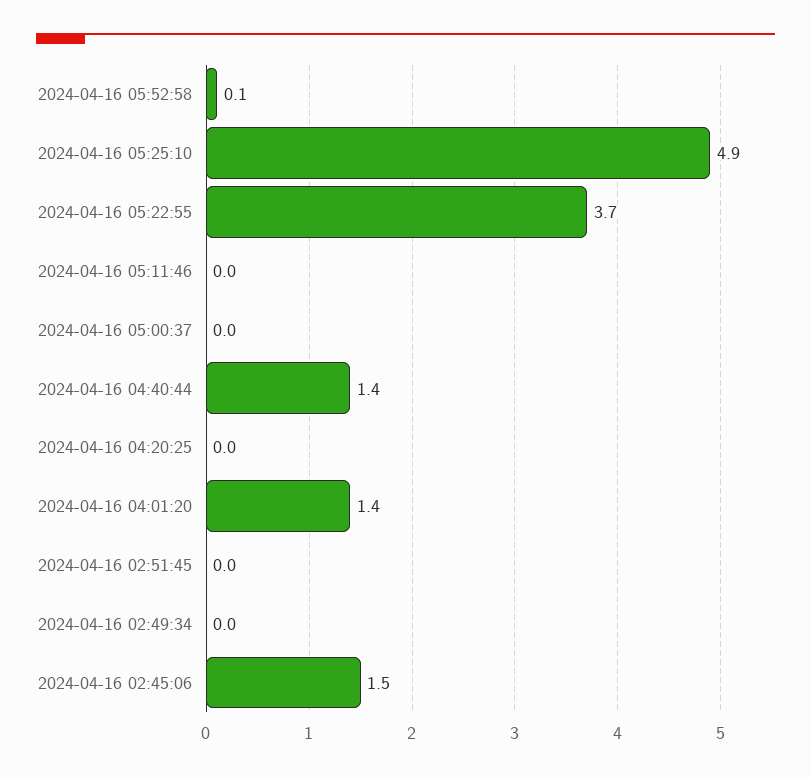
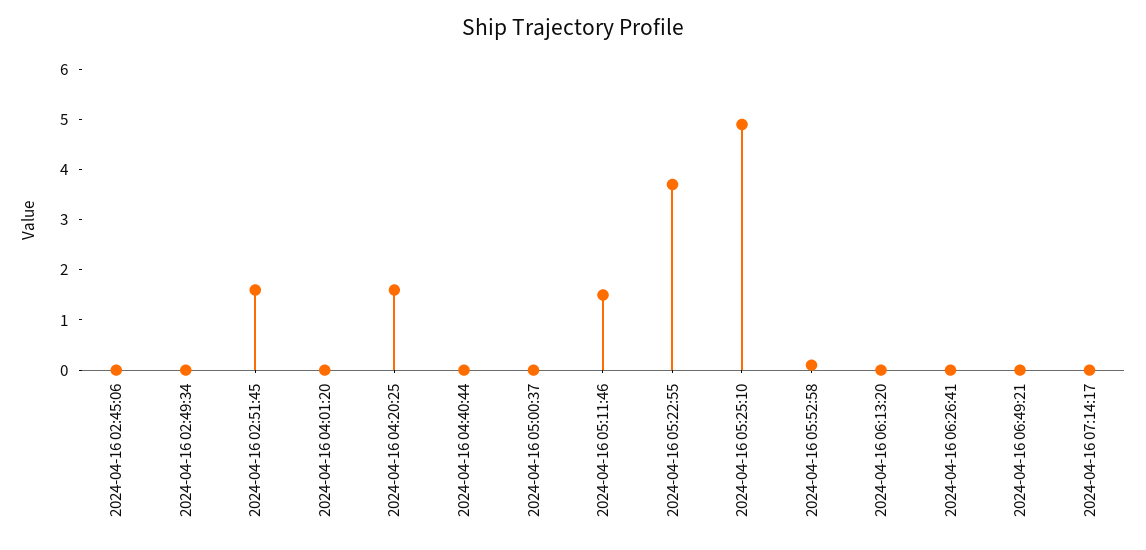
2024-04-16 05:11:46: 0 -> 1.5
2024-04-16 04:40:44: 1.4 -> 0
2024-04-16 04:20:25: 0 -> 1.5
2024-04-16 04:01:20: 1.4 -> 0
2024-04-16 02:51:45: 0 -> 1.5
2024-04-16 02:45:06: 1.5 -> 0
2024-04-16 06:13:20: none -> 0
2024-04-16 06:26:41: none -> 0
2024-04-16 06:49:21: none -> 0
2024-04-16 07:14:17: none -> 0

